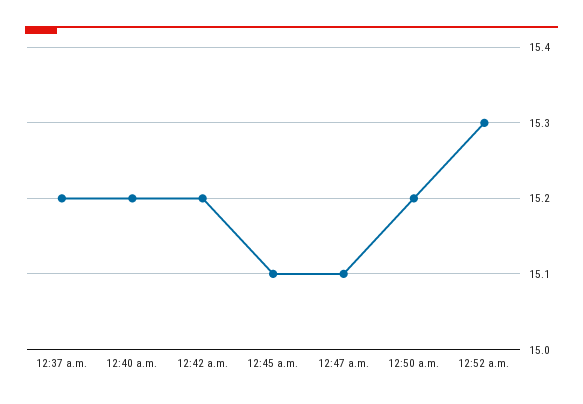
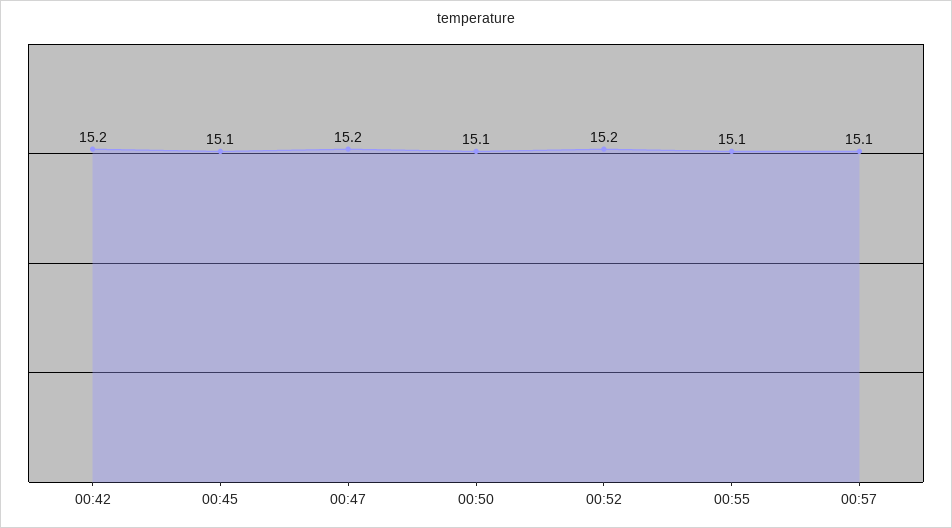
12:37 a.m.: 15.2 -> none
12:40 a.m.: 15.2 -> none
12:47 a.m.: 15.1 -> 15.2
12:50 a.m.: 15.2 -> 15.1
12:52 a.m.: 15.3 -> 15.2
00:55: none -> 15.1
00:57: none -> 15.1

